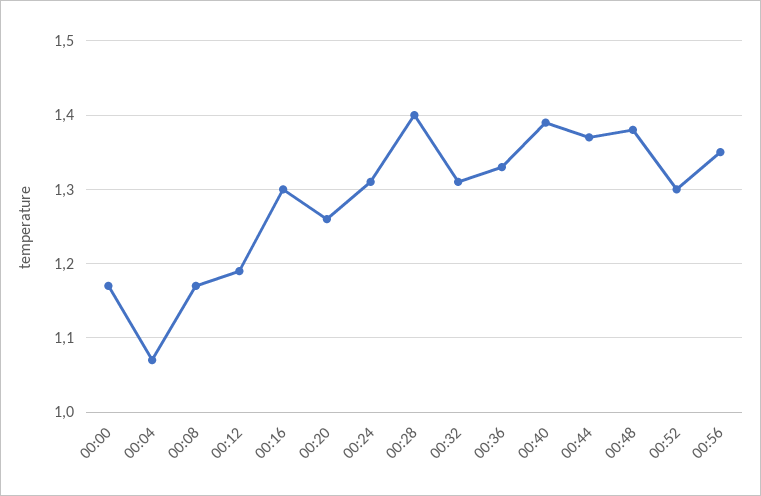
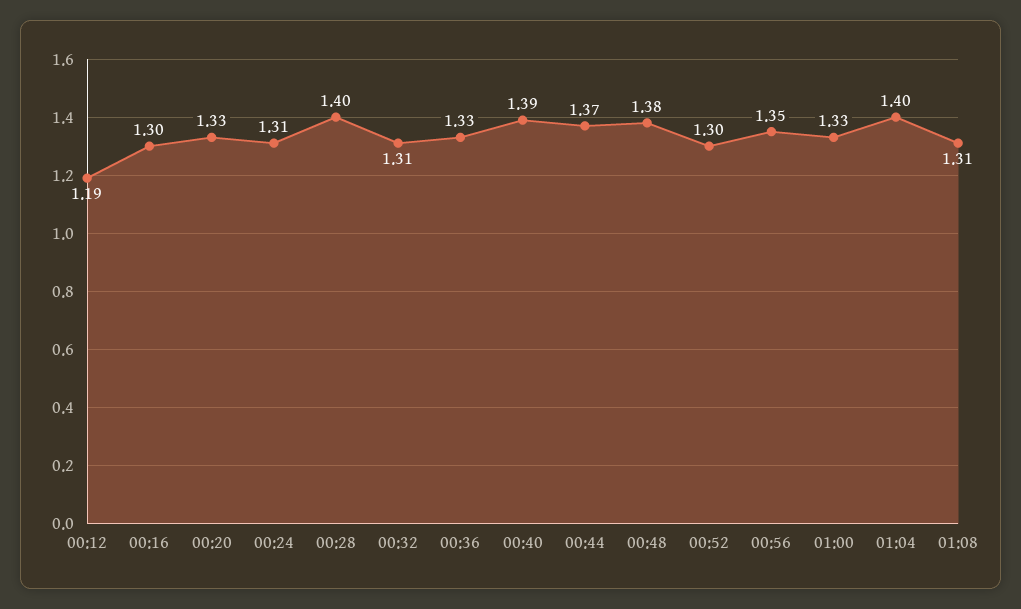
00:00: 1.17 -> none
00:04: 1.07 -> none
00:08: 1.17 -> none
00:20: 1.26 -> 1.33
01:00: none -> 1.33
01:04: none -> 1.4
01:08: none -> 1.31

